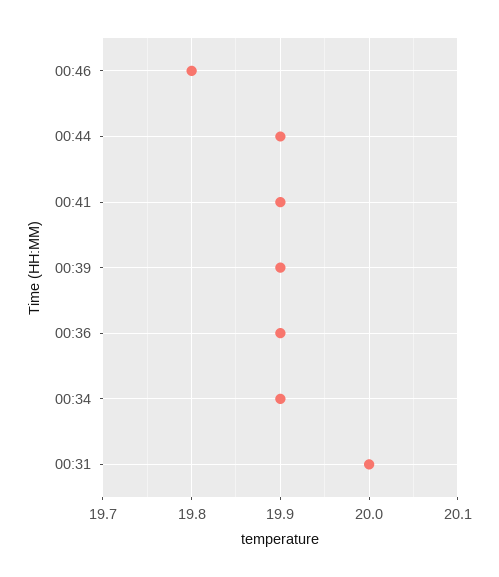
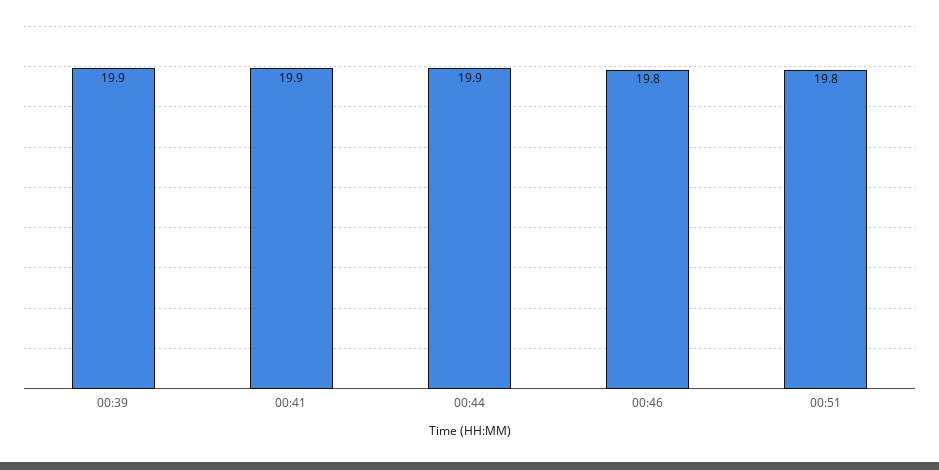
00:36: 19.9 -> none
00:34: 19.9 -> none
00:31: 20 -> none
00:51: none -> 19.8

